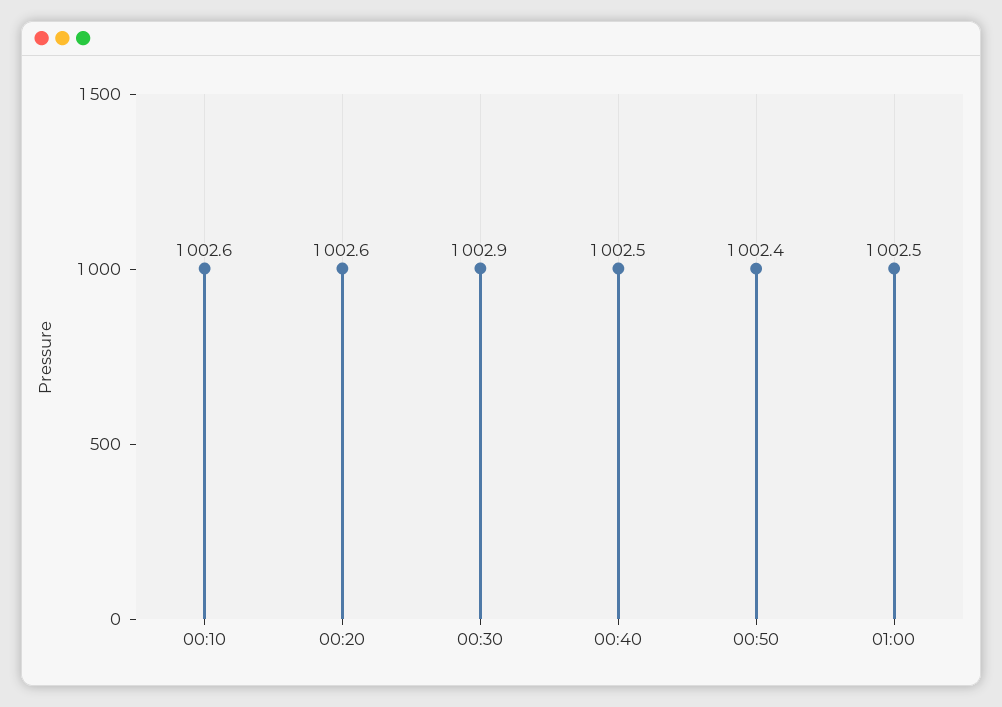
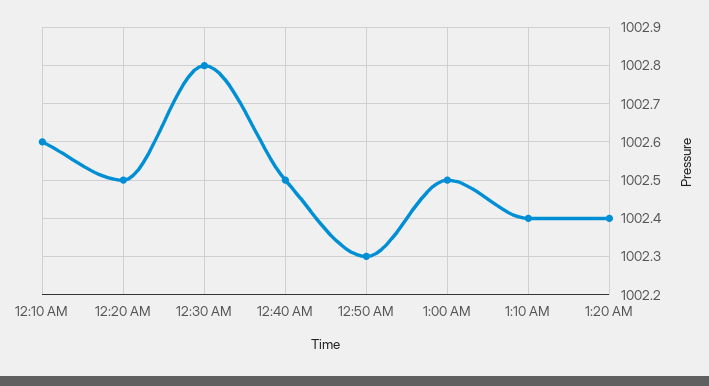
00:20: 1002.6 -> 1002.5
00:30: 1002.9 -> 1002.8
00:50: 1002.4 -> 1002.3
1:10 AM: none -> 1002.4
1:20 AM: none -> 1002.4

